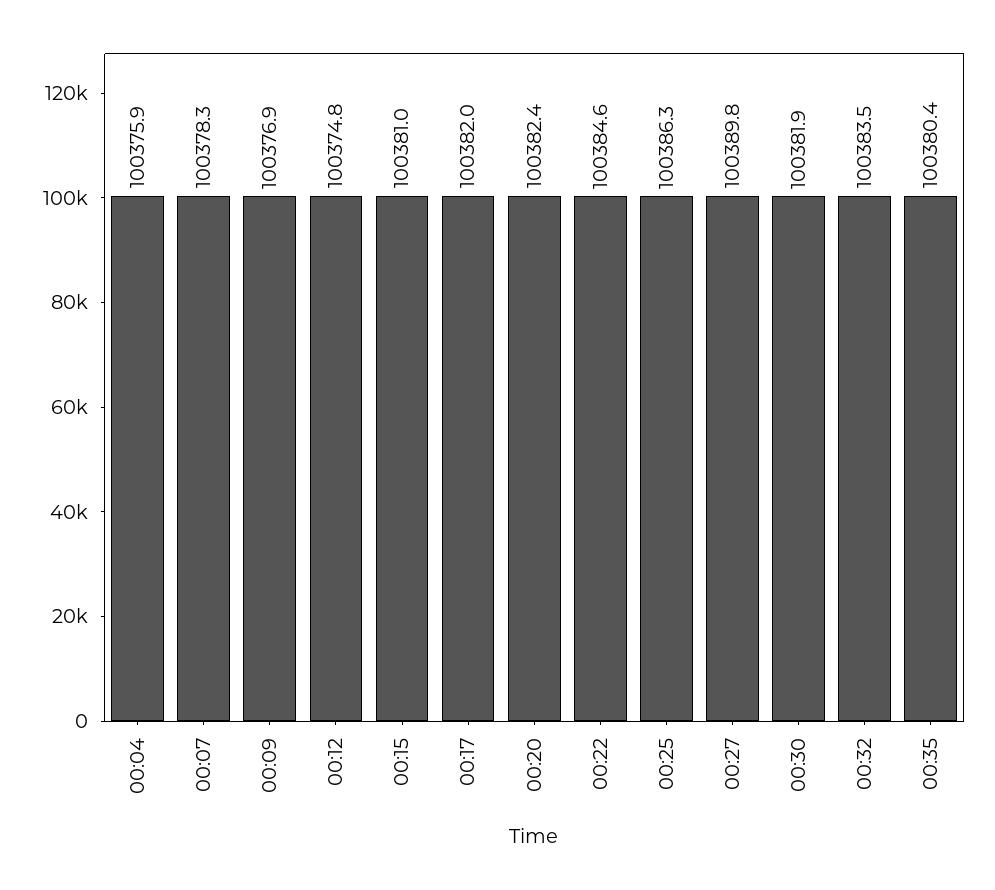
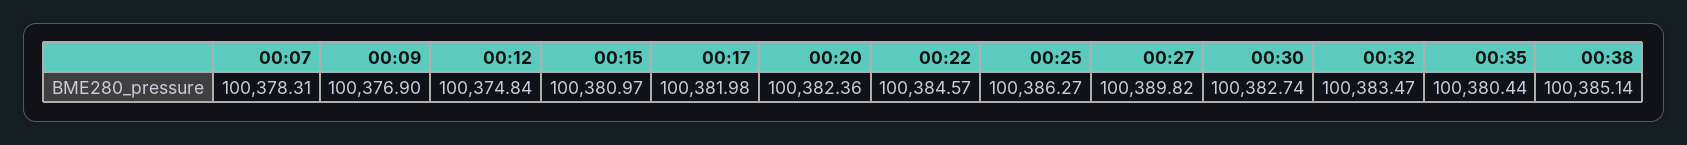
00:04: 100375.9 -> none
00:30: 100381.9 -> 100382.74
00:38: none -> 100385.14

